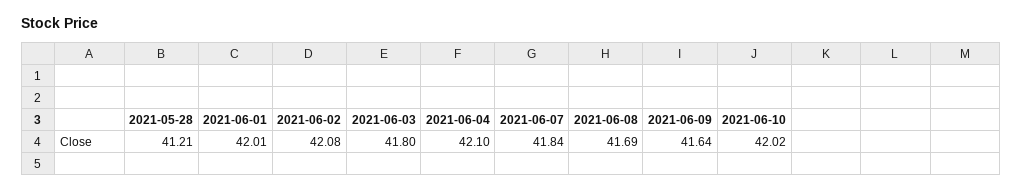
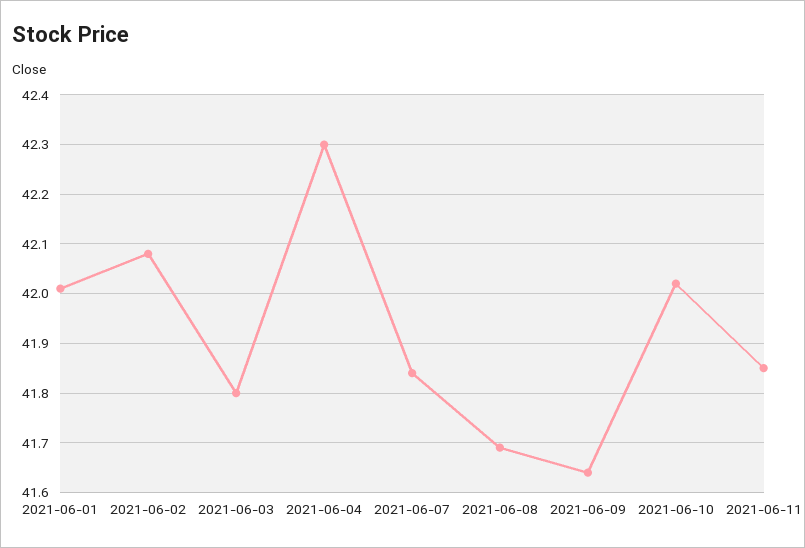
2021-05-28: 41.21 -> none
2021-06-04: 42.1 -> 42.3
2021-06-11: none -> 41.85

